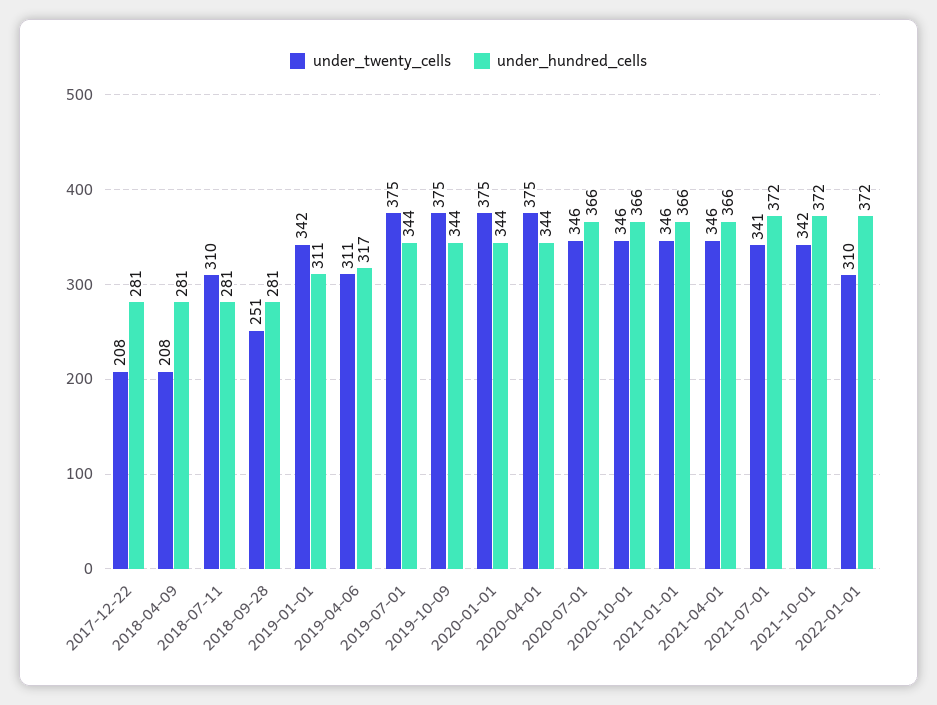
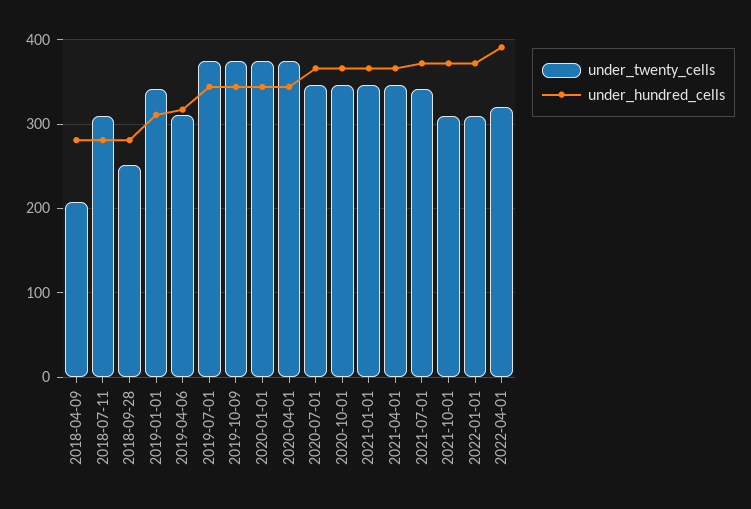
under_twenty_cells, 2017-12-22: 208 -> none
under_hundred_cells, 2017-12-22: 281 -> none
under_twenty_cells, 2021-10-01: 342 -> 310
under_twenty_cells, 2022-04-01: none -> 320
under_hundred_cells, 2022-04-01: none -> 390

